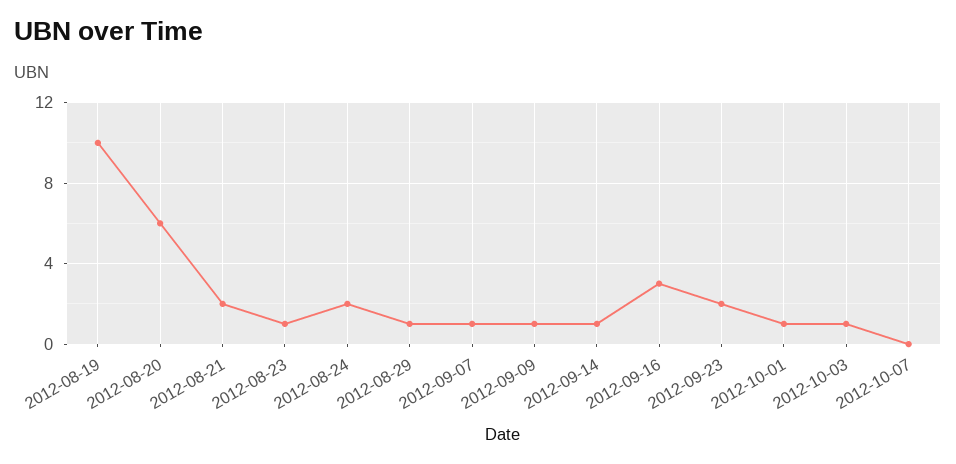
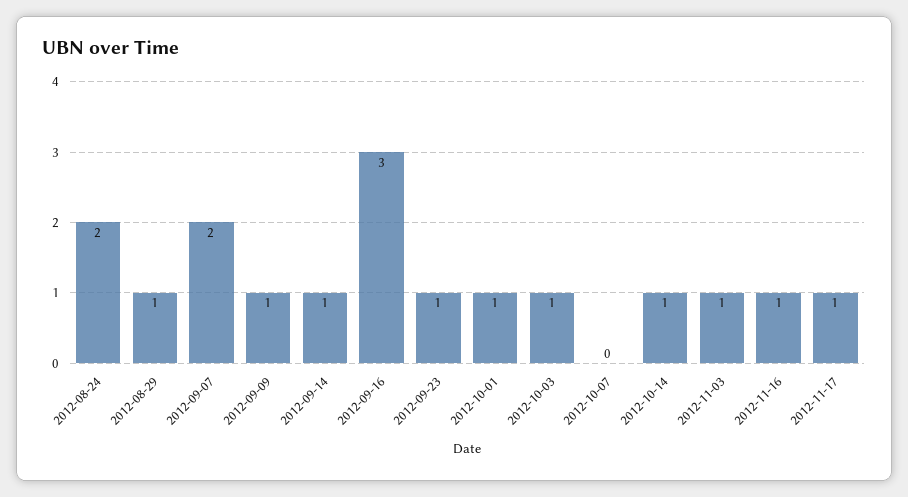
2012-08-19: 10 -> none
2012-08-20: 6 -> none
2012-08-21: 2 -> none
2012-08-23: 1 -> none
2012-09-07: 1 -> 2
2012-09-23: 2 -> 1
2012-10-14: none -> 1
2012-11-03: none -> 1
2012-11-16: none -> 1
2012-11-17: none -> 1

